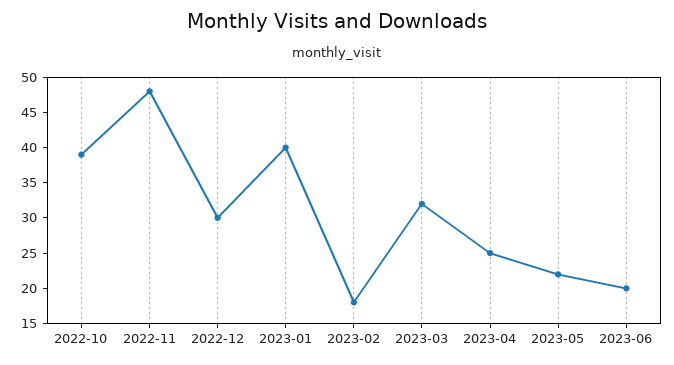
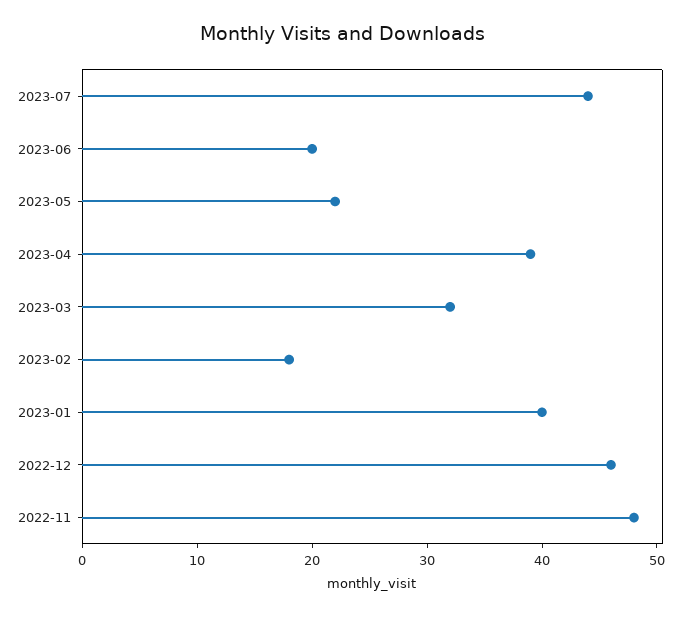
2022-10: 40 -> none
2022-12: 30 -> 46
2023-04: 25 -> 39
2023-07: none -> 44

